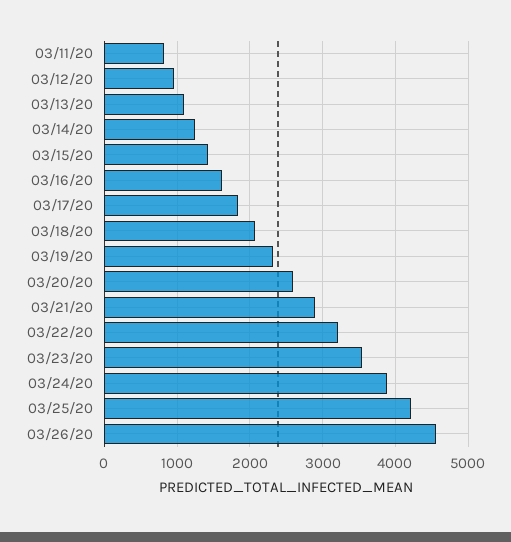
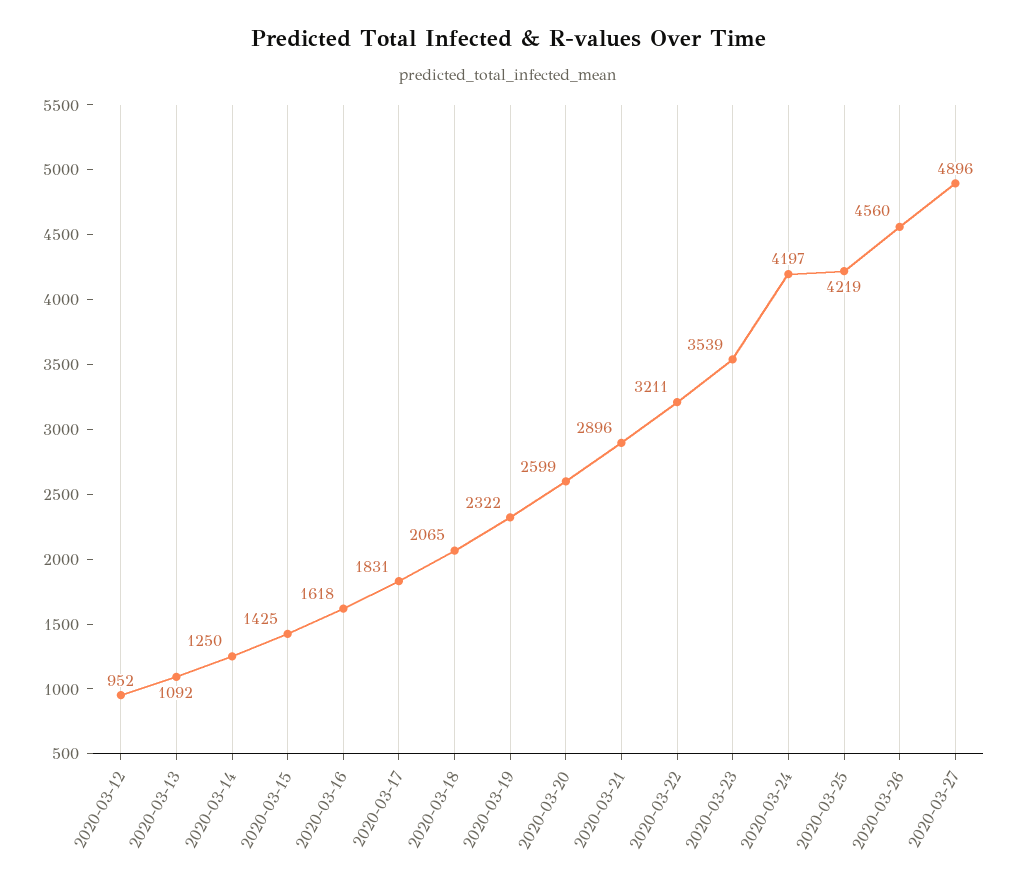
03/11/20: 800 -> none
03/24/20: 3900 -> 4197
2020-03-27: none -> 4896

